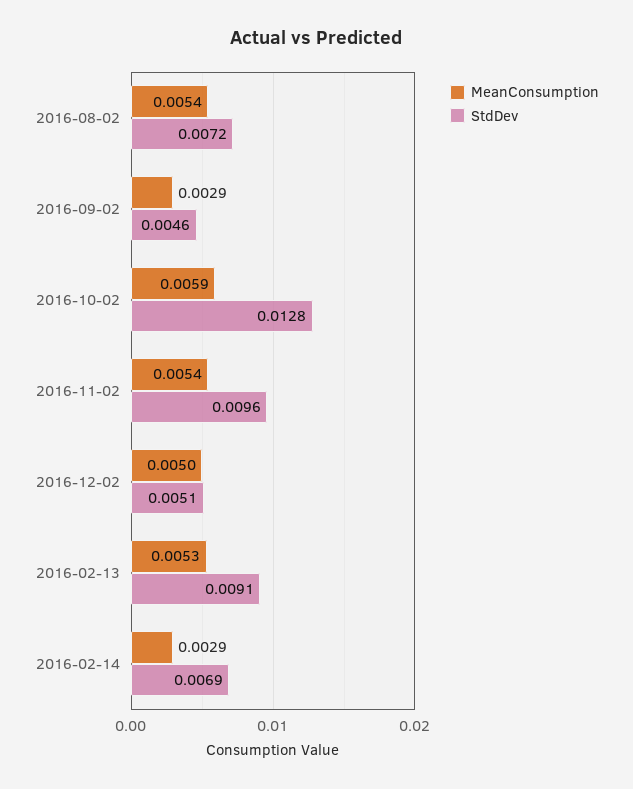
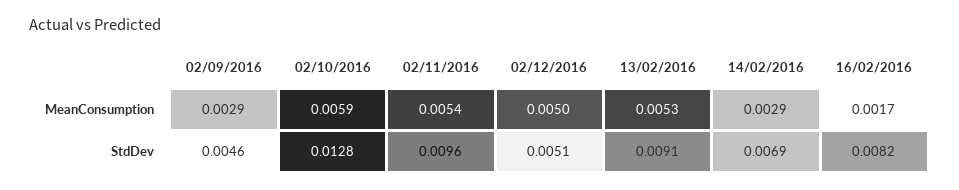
MeanConsumption, 2016-08-02: 0.0054 -> none
StdDev, 2016-08-02: 0.0072 -> none
MeanConsumption, 16/02/2016: none -> 0.0017
StdDev, 16/02/2016: none -> 0.0082

